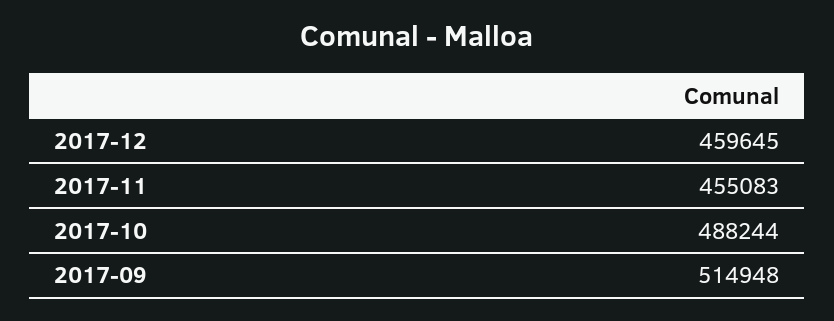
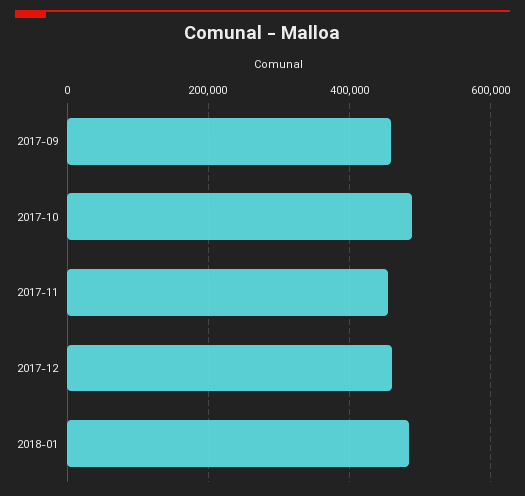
2017-09: 514948 -> 460000
2018-01: none -> 480000

